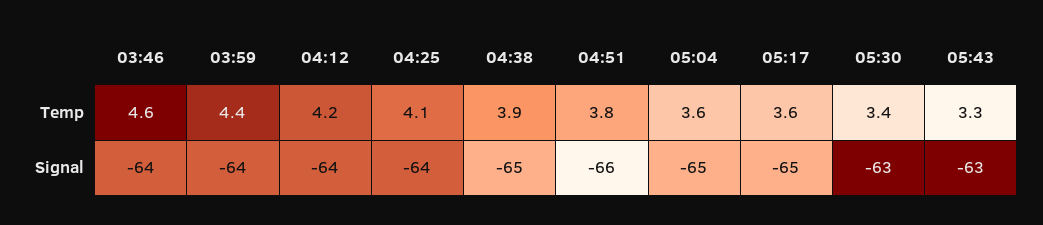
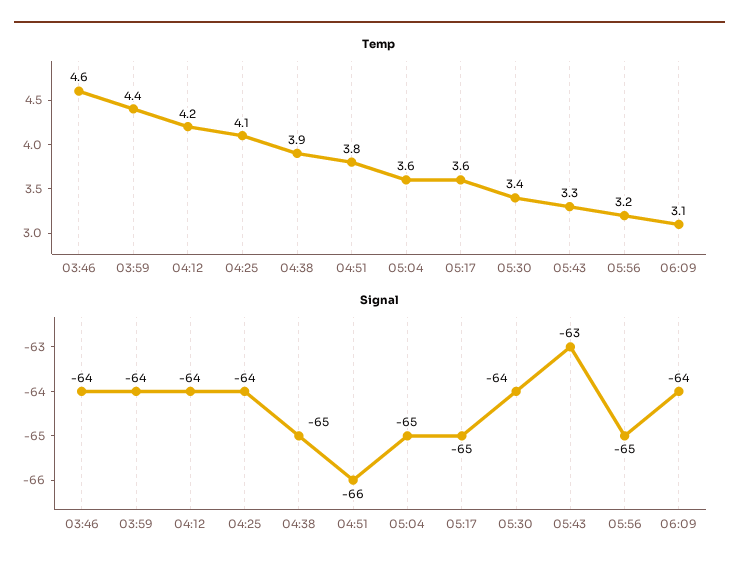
Signal, 05:30: -63 -> -64
Temp, 05:56: none -> 3.2
Temp, 06:09: none -> 3.1
Signal, 05:56: none -> -65
Signal, 06:09: none -> -64

